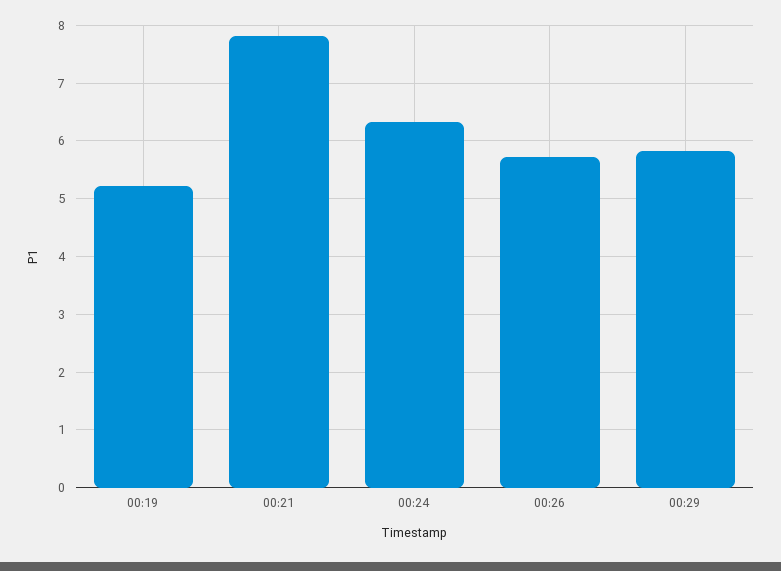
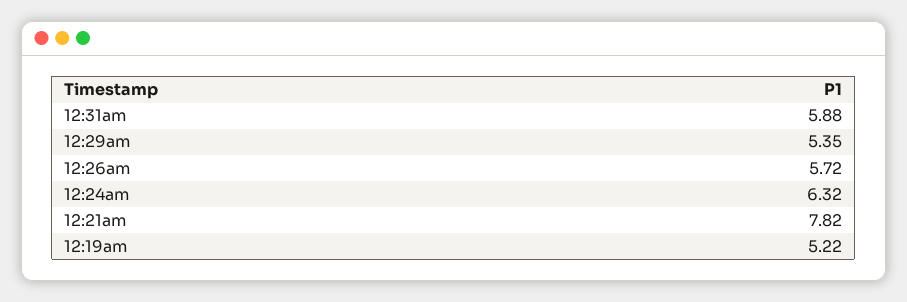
00:29: 5.8 -> 5.35
12:31am: none -> 5.88

